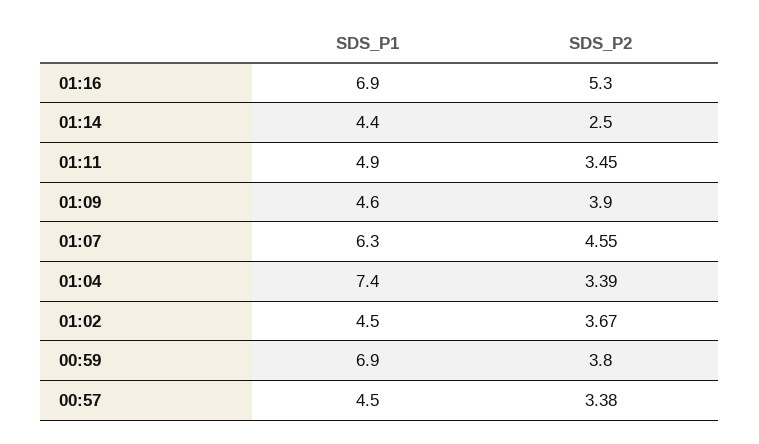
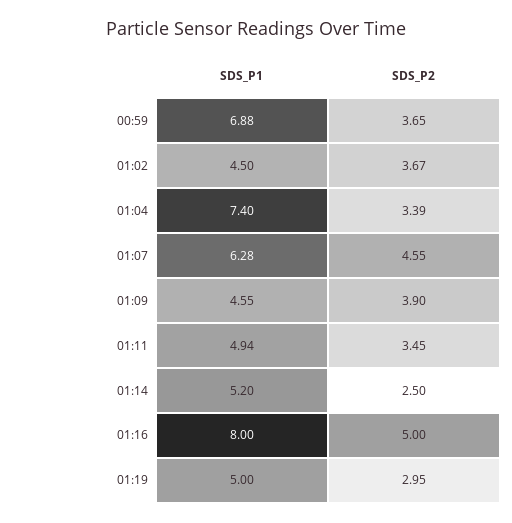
SDS_P1, 01:16: 6.9 -> 8
SDS_P2, 01:16: 5.3 -> 5
SDS_P1, 01:14: 4.4 -> 5.2
SDS_P2, 00:59: 3.8 -> 3.65
SDS_P1, 00:57: 4.5 -> none
SDS_P2, 00:57: 3.38 -> none
SDS_P1, 01:19: none -> 5
SDS_P2, 01:19: none -> 2.95

